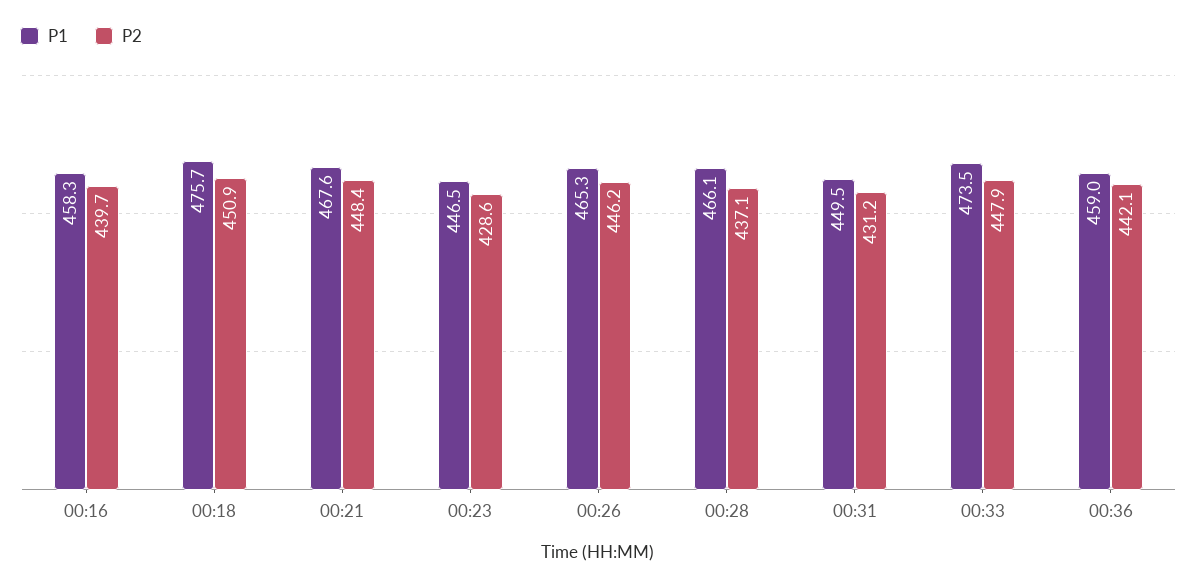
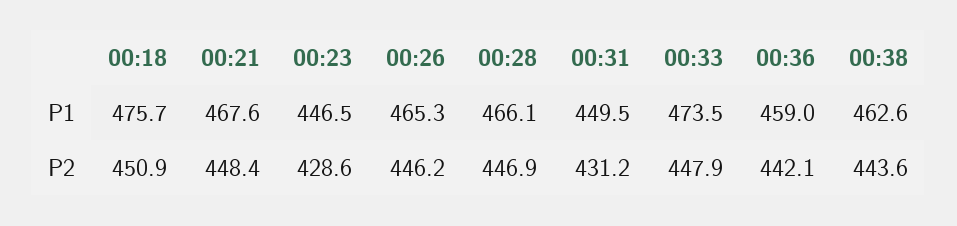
P1, 00:16: 458.3 -> none
P2, 00:16: 439.7 -> none
P2, 00:28: 437.1 -> 446.9
P1, 00:38: none -> 462.6
P2, 00:38: none -> 443.6

